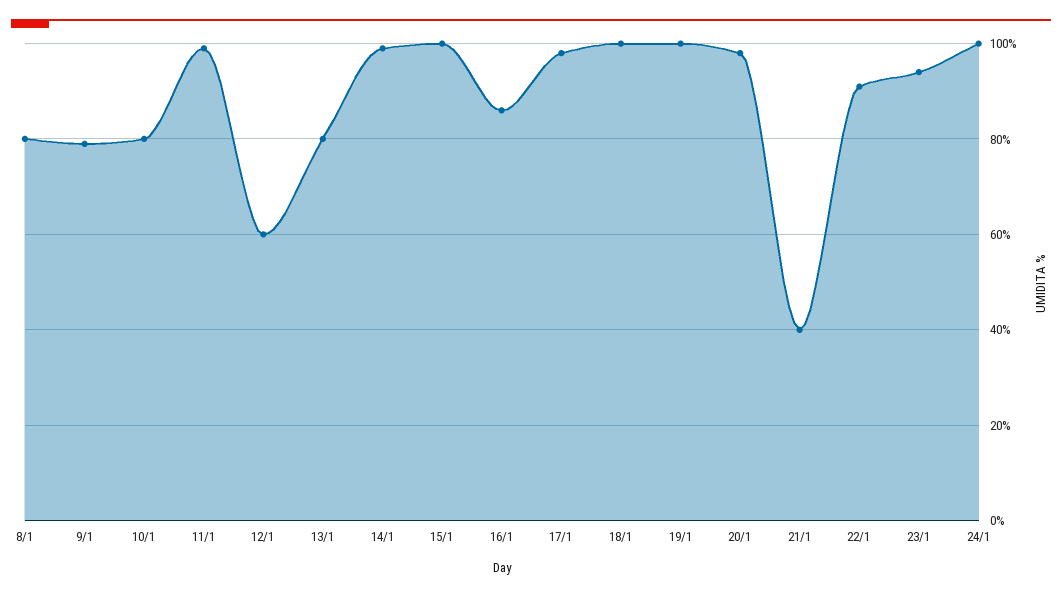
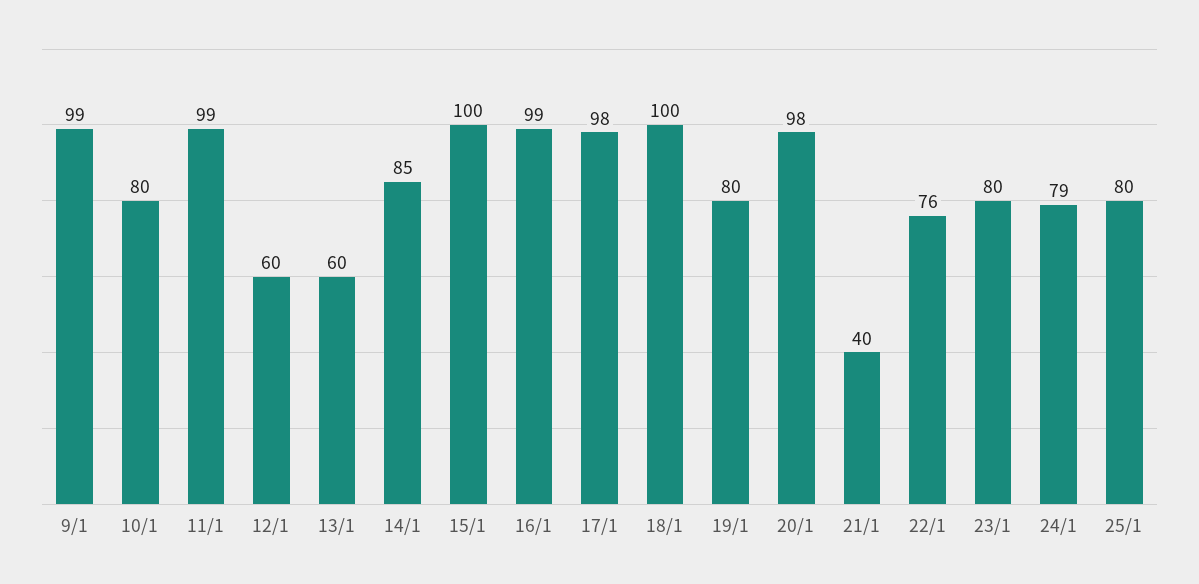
8/1: 80 -> none
9/1: 80 -> 99
13/1: 80 -> 60
14/1: 100 -> 85
16/1: 85 -> 99
19/1: 100 -> 80
22/1: 90 -> 76
23/1: 95 -> 80
24/1: 100 -> 79
25/1: none -> 80

